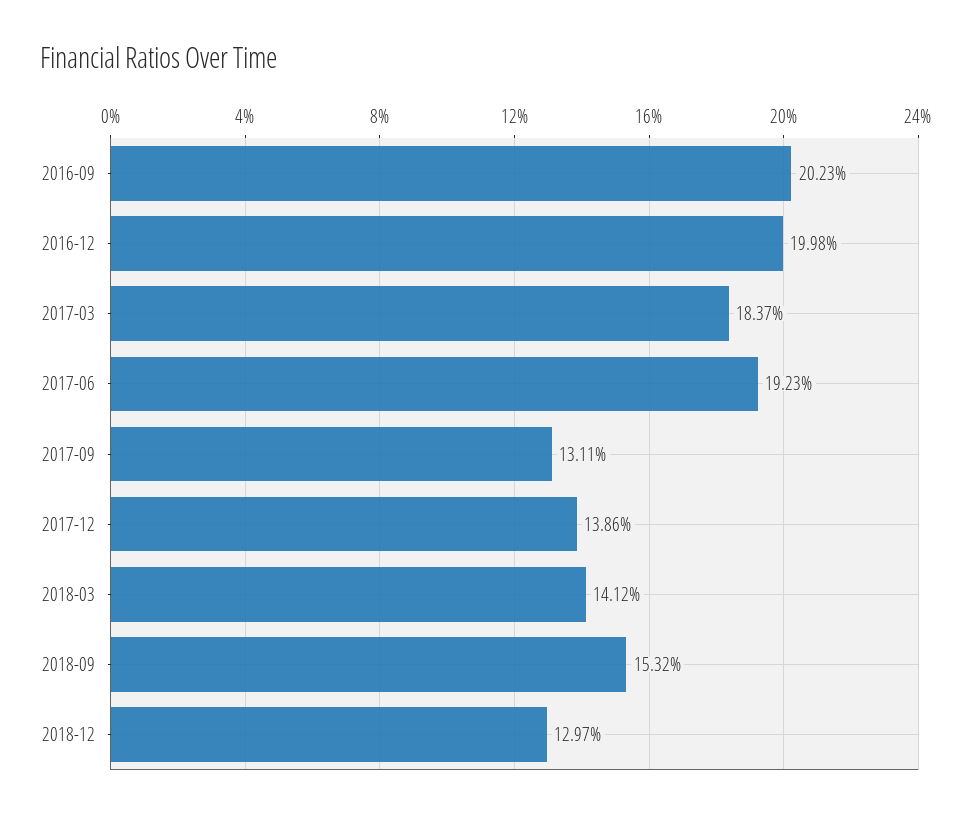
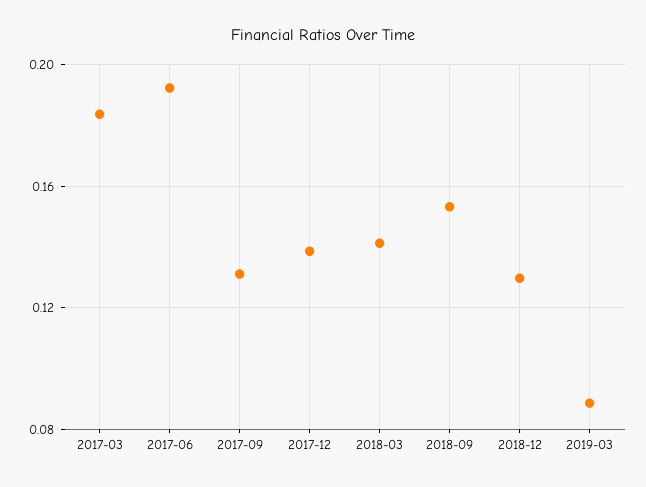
2016-09: 0.2023 -> none
2016-12: 0.1998 -> none
2019-03: none -> 0.09

